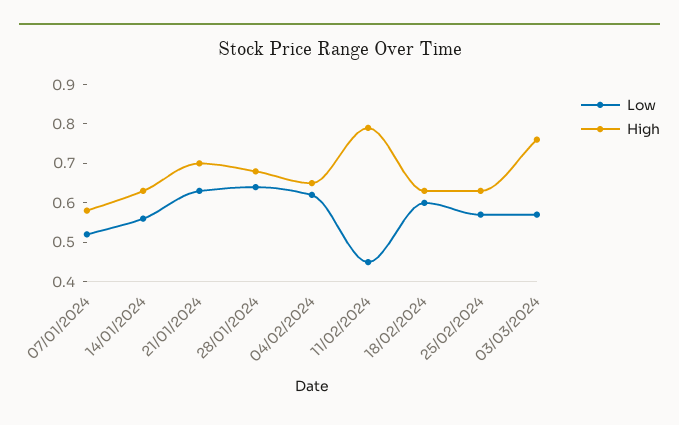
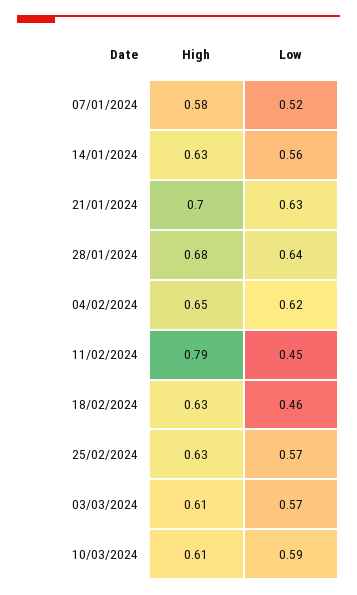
Low, 18/02/2024: 0.6 -> 0.46
High, 03/03/2024: 0.75 -> 0.61
High, 10/03/2024: none -> 0.61
Low, 10/03/2024: none -> 0.59

